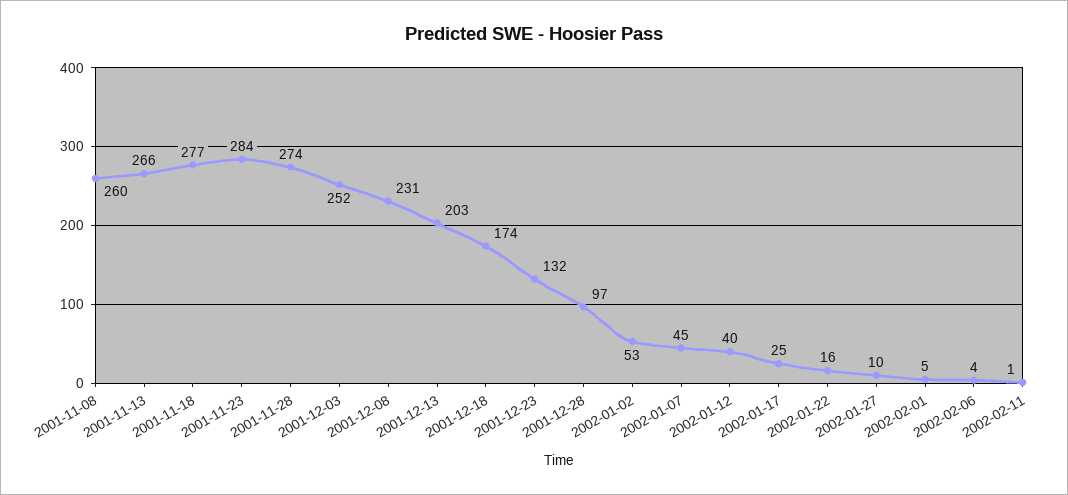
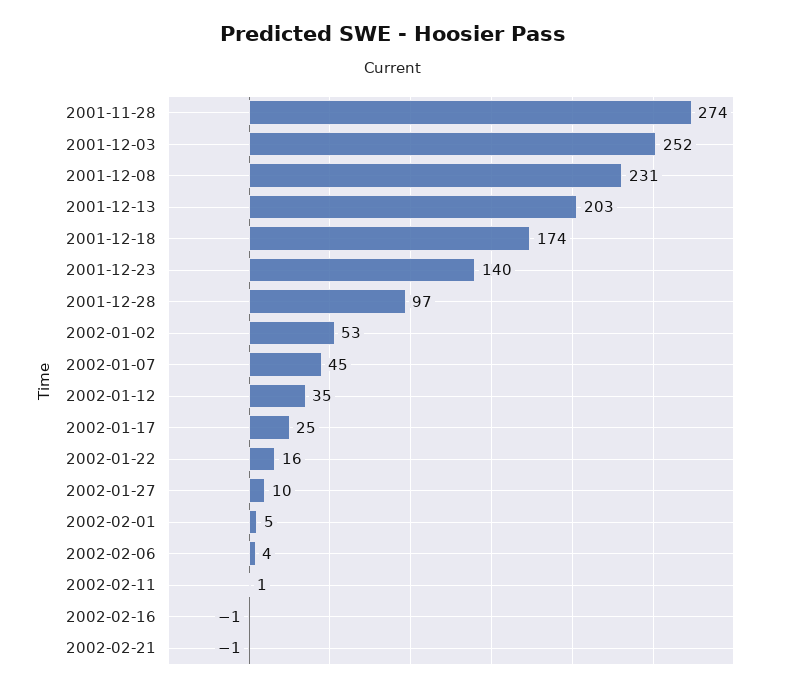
2001-11-08: 260 -> none
2001-11-13: 266 -> none
2001-11-18: 277 -> none
2001-11-23: 284 -> none
2001-12-23: 132 -> 140
2002-01-12: 40 -> 35
2002-02-16: none -> -1
2002-02-21: none -> -1

